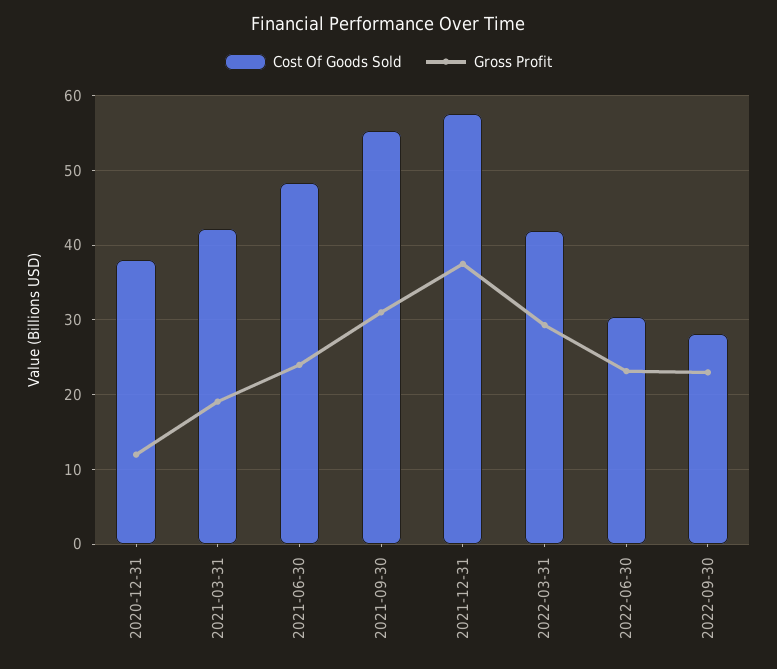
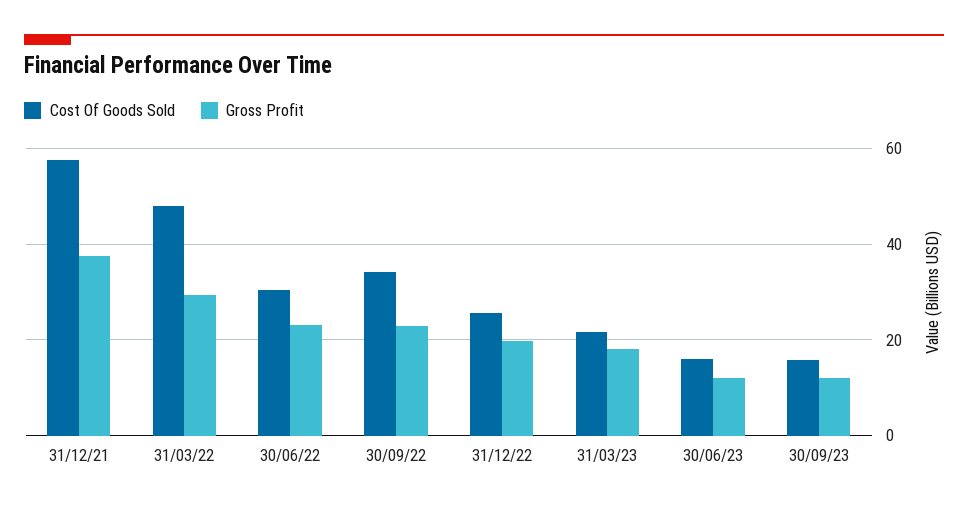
Cost Of Goods Sold, 2020-12-31: 38 -> none
Gross Profit, 2020-12-31: 12 -> none
Cost Of Goods Sold, 2021-03-31: 42 -> none
Gross Profit, 2021-03-31: 19 -> none
Cost Of Goods Sold, 2021-06-30: 48 -> none
Gross Profit, 2021-06-30: 24 -> none
Cost Of Goods Sold, 2021-09-30: 55 -> none
Gross Profit, 2021-09-30: 31 -> none
Cost Of Goods Sold, 2022-03-31: 42 -> 48
Cost Of Goods Sold, 2022-09-30: 28 -> 34
Cost Of Goods Sold, 31/12/22: none -> 26
Gross Profit, 31/12/22: none -> 20
Cost Of Goods Sold, 31/03/23: none -> 22
Gross Profit, 31/03/23: none -> 18
Cost Of Goods Sold, 30/06/23: none -> 16
Gross Profit, 30/06/23: none -> 12
Cost Of Goods Sold, 30/09/23: none -> 16
Gross Profit, 30/09/23: none -> 12

